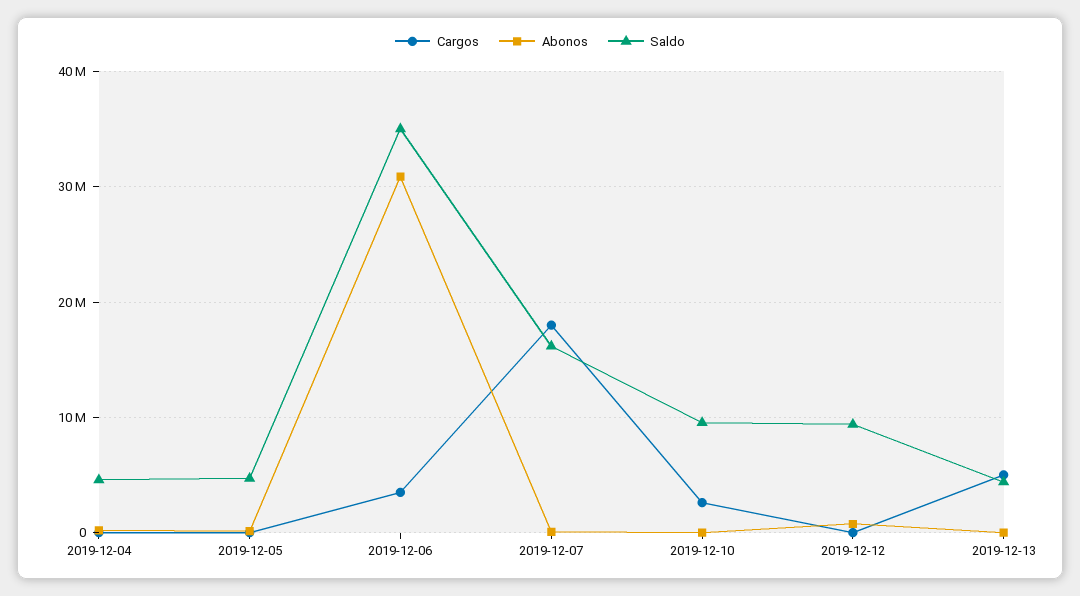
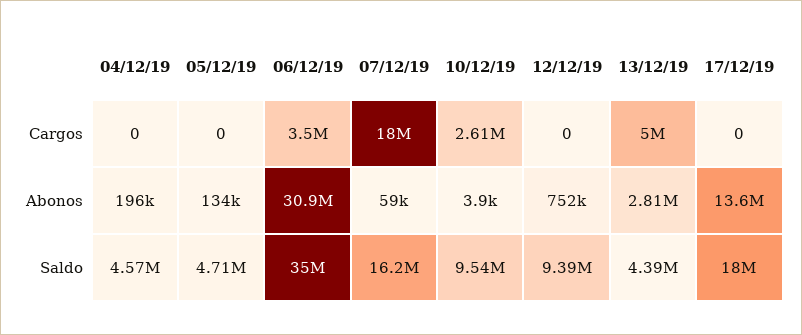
Abonos, 2019-12-13: 0 -> 2810000
Cargos, 17/12/19: none -> 0
Abonos, 17/12/19: none -> 13600000
Saldo, 17/12/19: none -> 18000000

